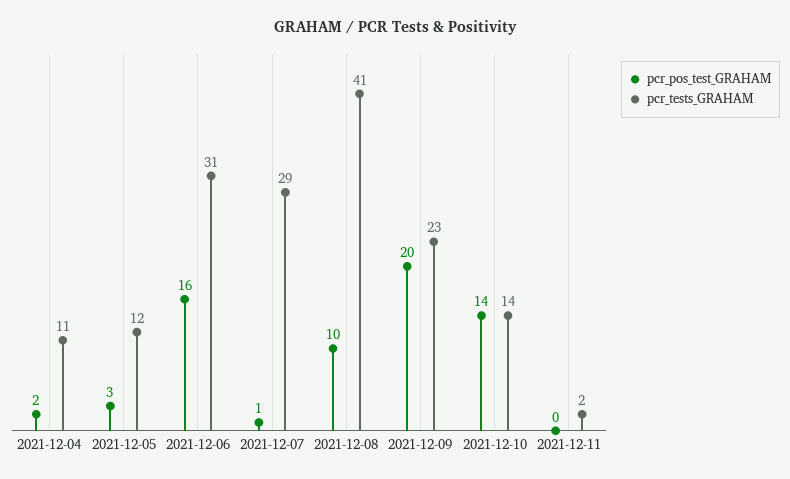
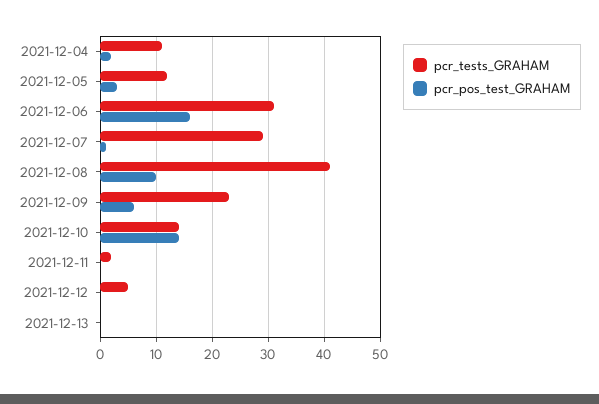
pcr_pos_test_GRAHAM, 2021-12-09: 20 -> 5
pcr_tests_GRAHAM, 2021-12-12: none -> 5
pcr_pos_test_GRAHAM, 2021-12-12: none -> 0
pcr_tests_GRAHAM, 2021-12-13: none -> 0
pcr_pos_test_GRAHAM, 2021-12-13: none -> 0

